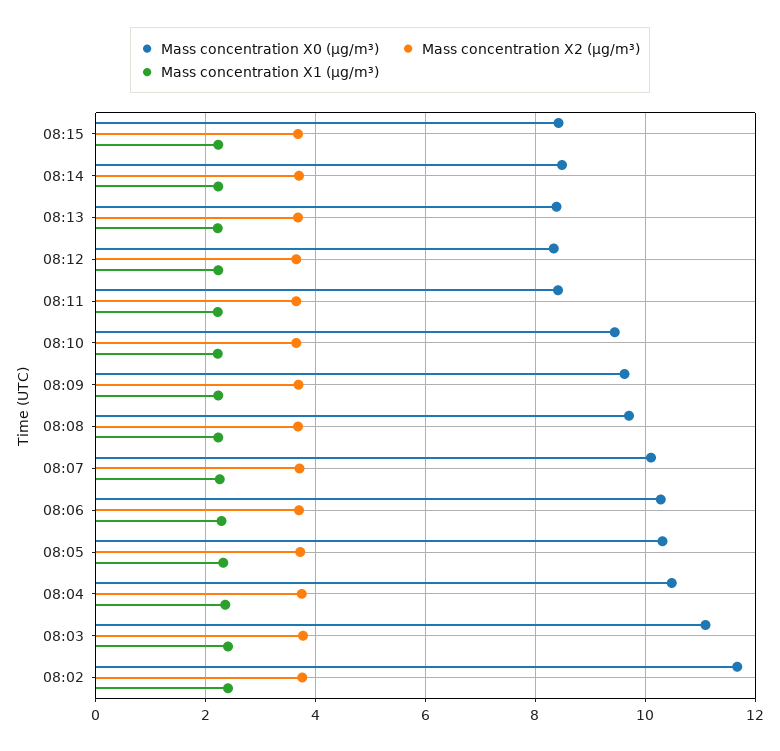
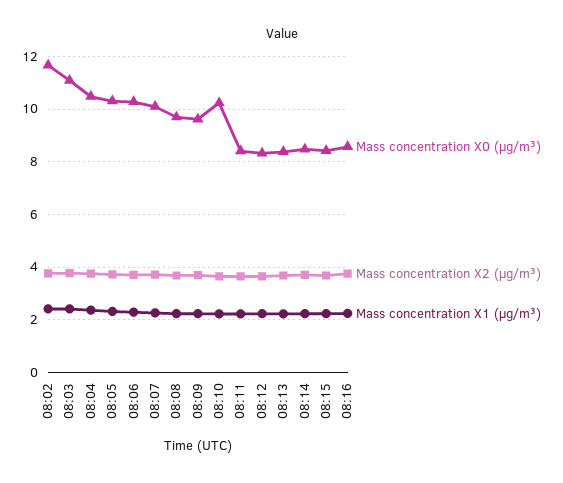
Mass concentration X0 (μg/m³), 08:10: 9.4 -> 10.25
Mass concentration X0 (μg/m³), 08:16: none -> 8.5
Mass concentration X2 (μg/m³), 08:16: none -> 3.75
Mass concentration X1 (μg/m³), 08:16: none -> 2.25

